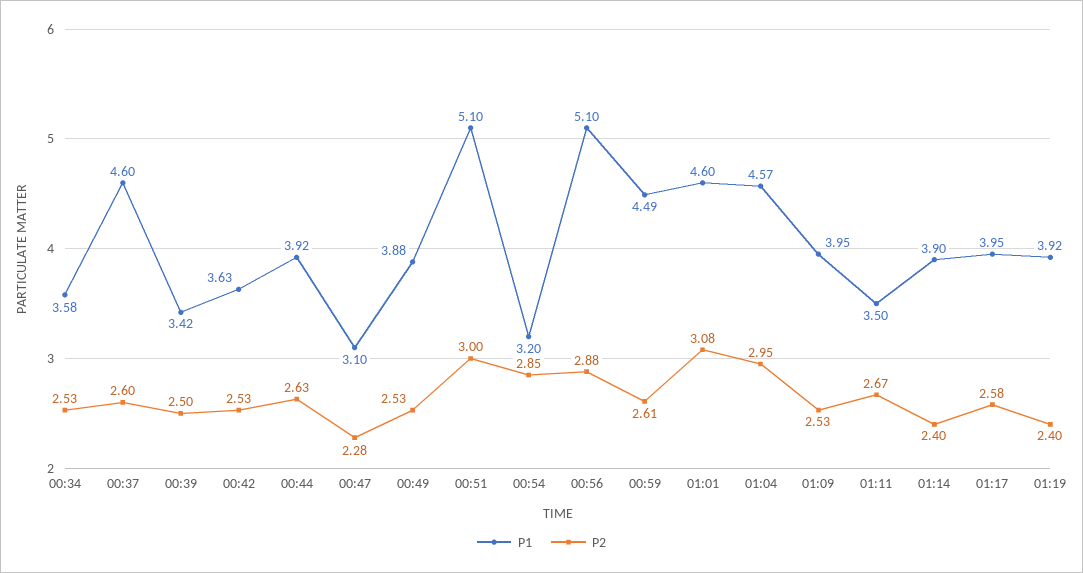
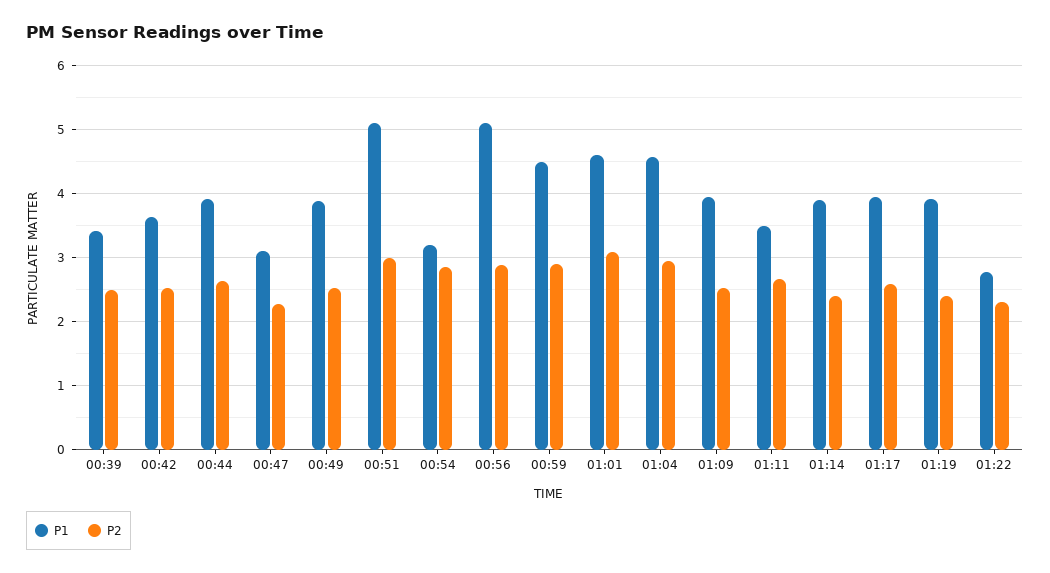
P1, 00:34: 3.58 -> none
P2, 00:34: 2.53 -> none
P1, 00:37: 4.6 -> none
P2, 00:37: 2.6 -> none
P2, 00:59: 2.61 -> 2.9
P1, 01:22: none -> 2.8
P2, 01:22: none -> 2.3

